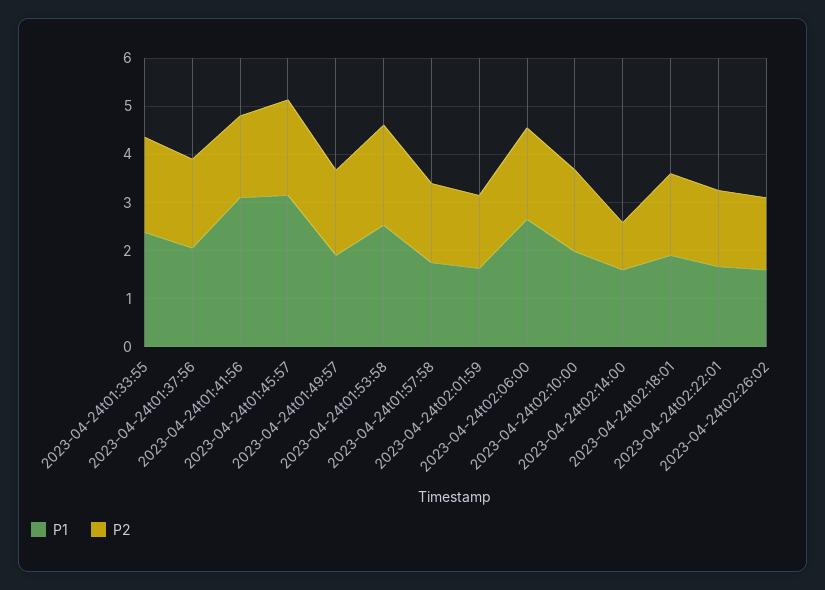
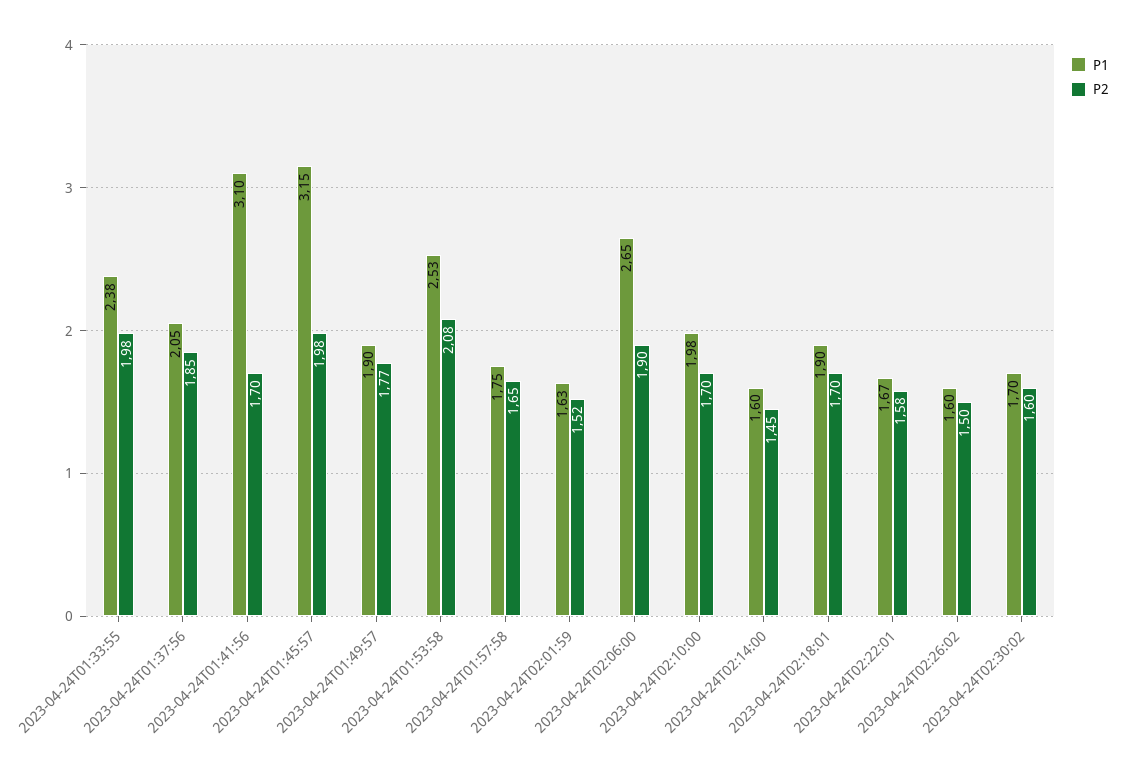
P2, 2023-04-24t02:14:00: 1 -> 1.45
P1, 2023-04-24T02:30:02: none -> 1.7
P2, 2023-04-24T02:30:02: none -> 1.6

